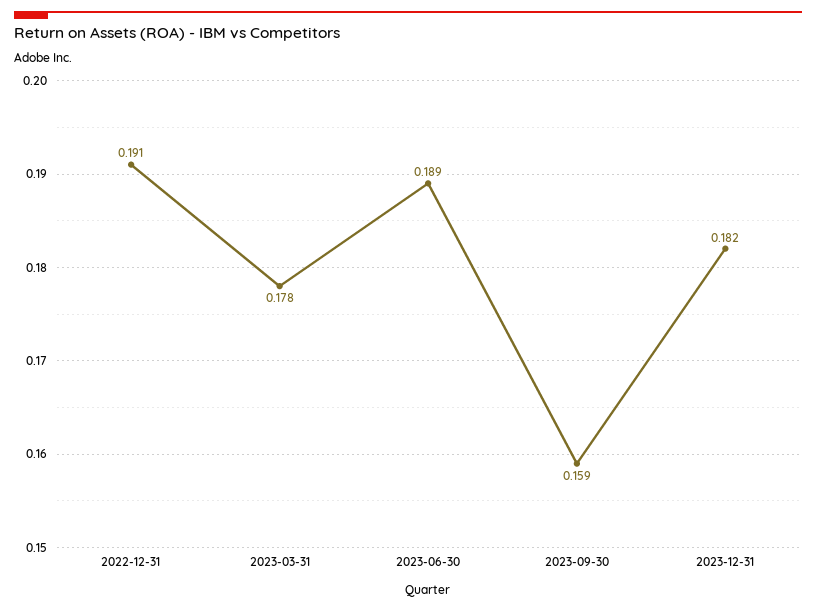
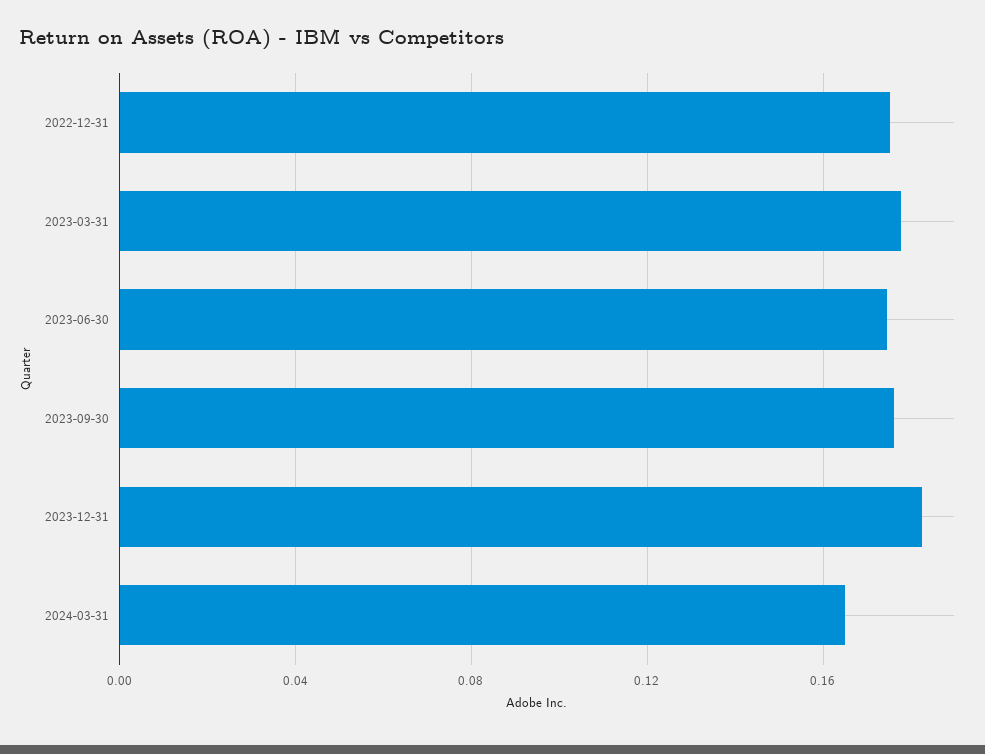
2022-12-31: 0.191 -> 0.175
2023-06-30: 0.189 -> 0.175
2023-09-30: 0.159 -> 0.175
2024-03-31: none -> 0.165

